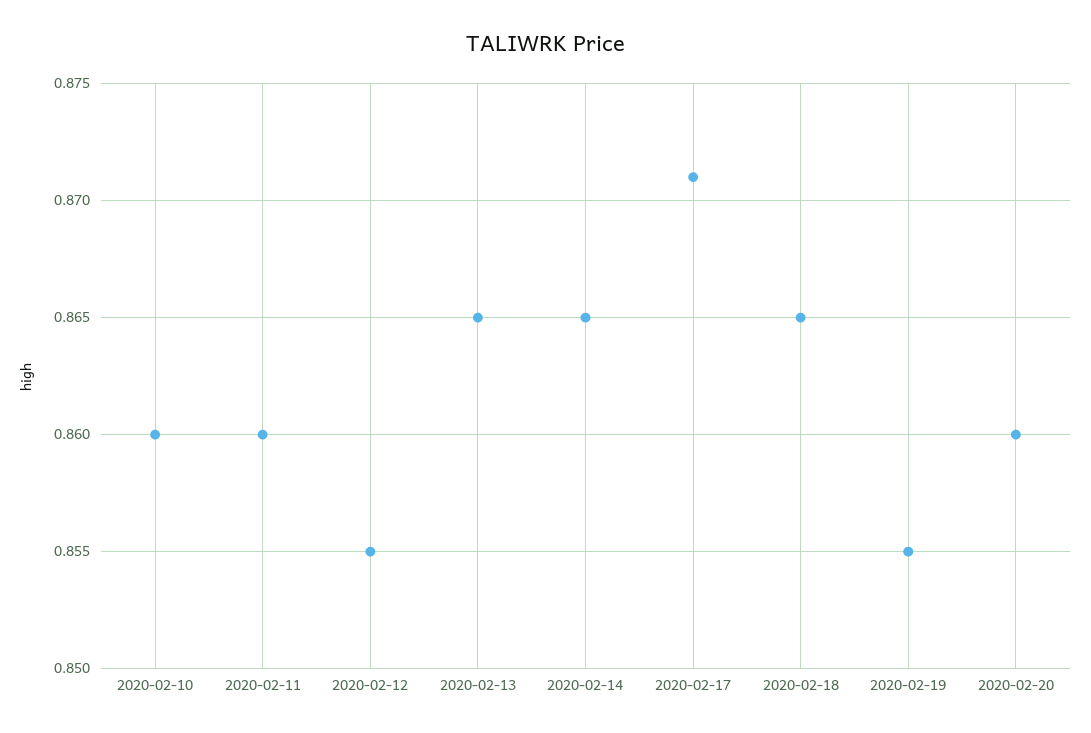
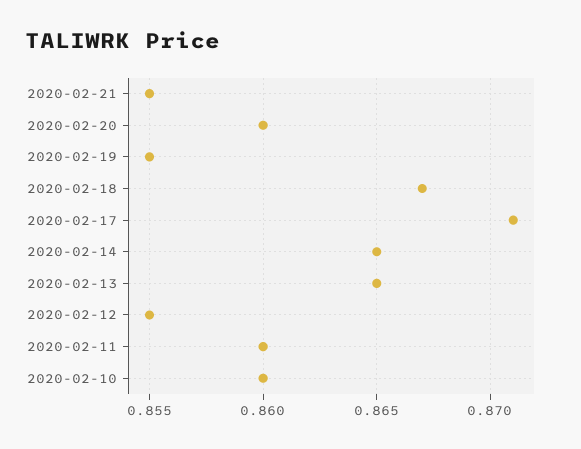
2020-02-18: 0.865 -> 0.867
2020-02-21: none -> 0.855

